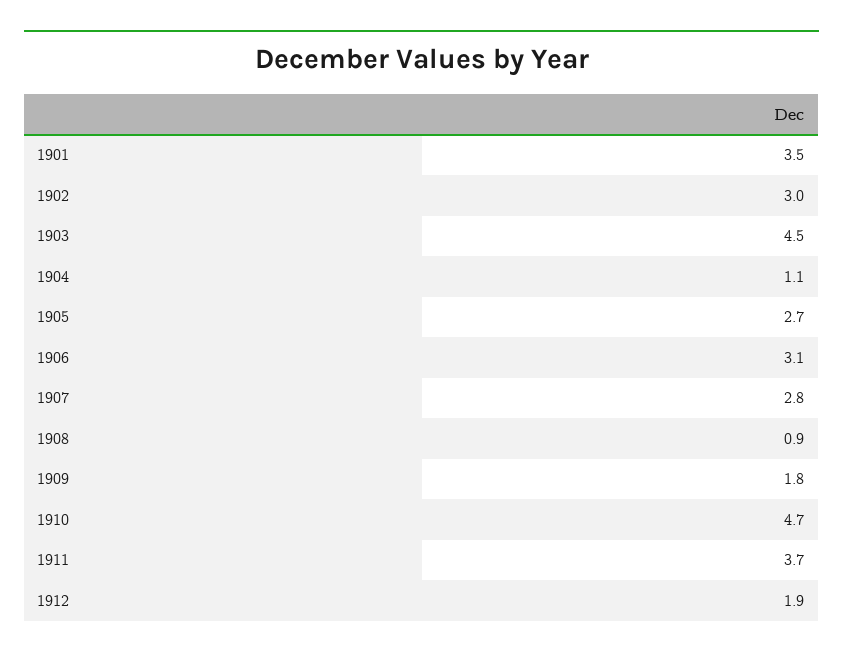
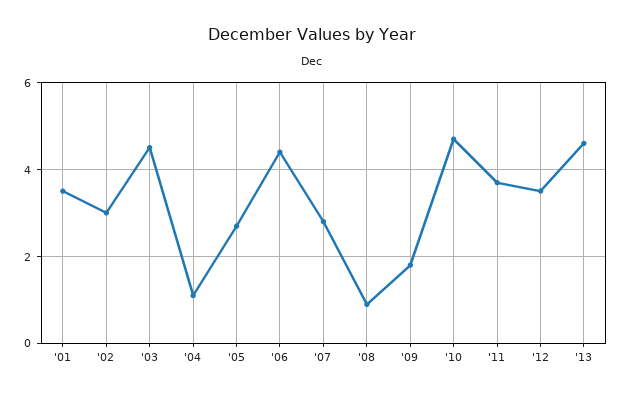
1906: 3.1 -> 4.5
1912: 1.9 -> 3.5
'13: none -> 4.5

